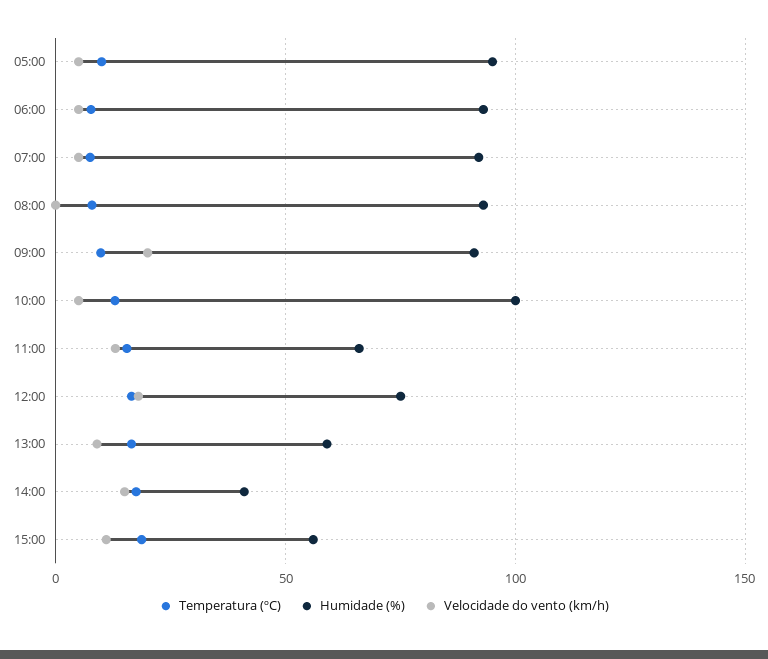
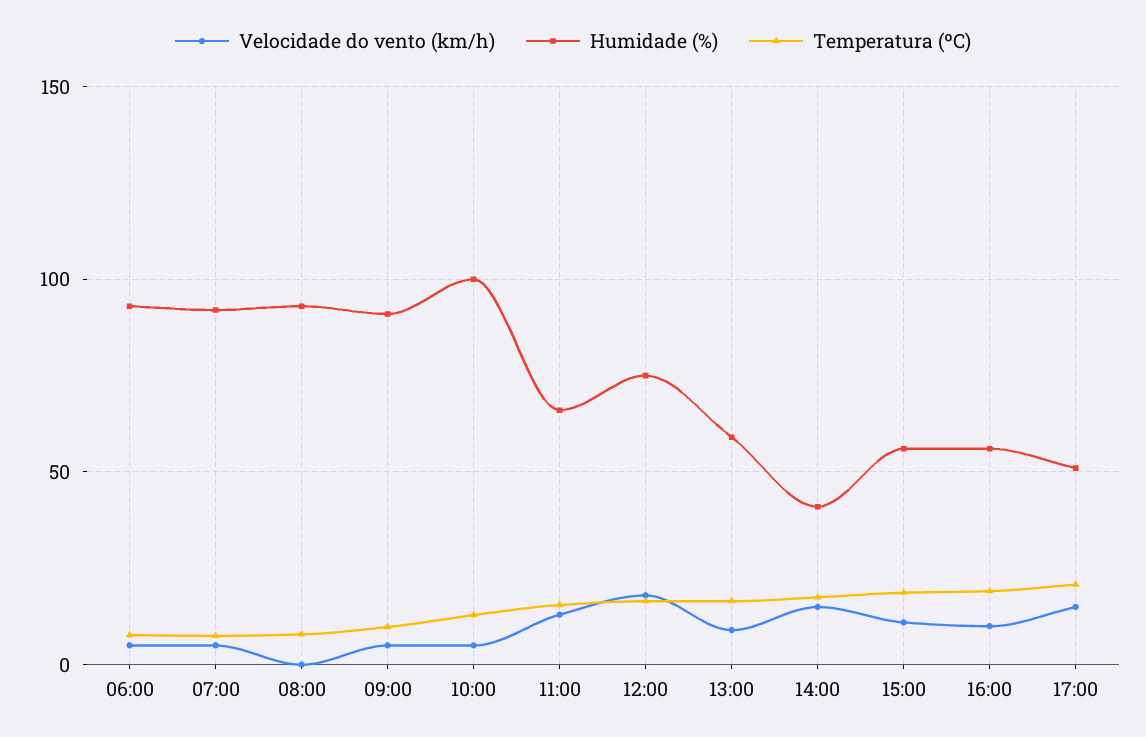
Temperatura (ºC), 05:00: 10 -> none
Humidade (%), 05:00: 95 -> none
Velocidade do vento (km/h), 05:00: 5 -> none
Velocidade do vento (km/h), 09:00: 20 -> 5
Velocidade do vento (km/h), 16:00: none -> 10
Humidade (%), 16:00: none -> 55
Temperatura (ºC), 16:00: none -> 20
Velocidade do vento (km/h), 17:00: none -> 15
Humidade (%), 17:00: none -> 50
Temperatura (ºC), 17:00: none -> 20

